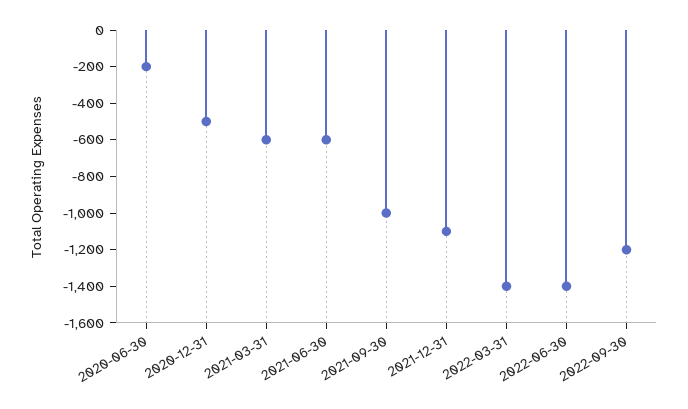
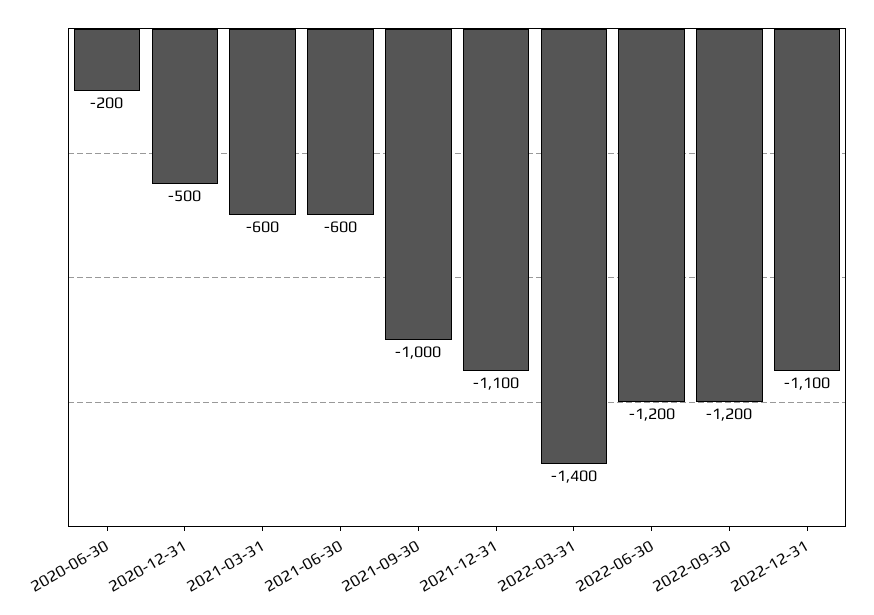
2022-06-30: -1400 -> -1200
2022-12-31: none -> -1100

